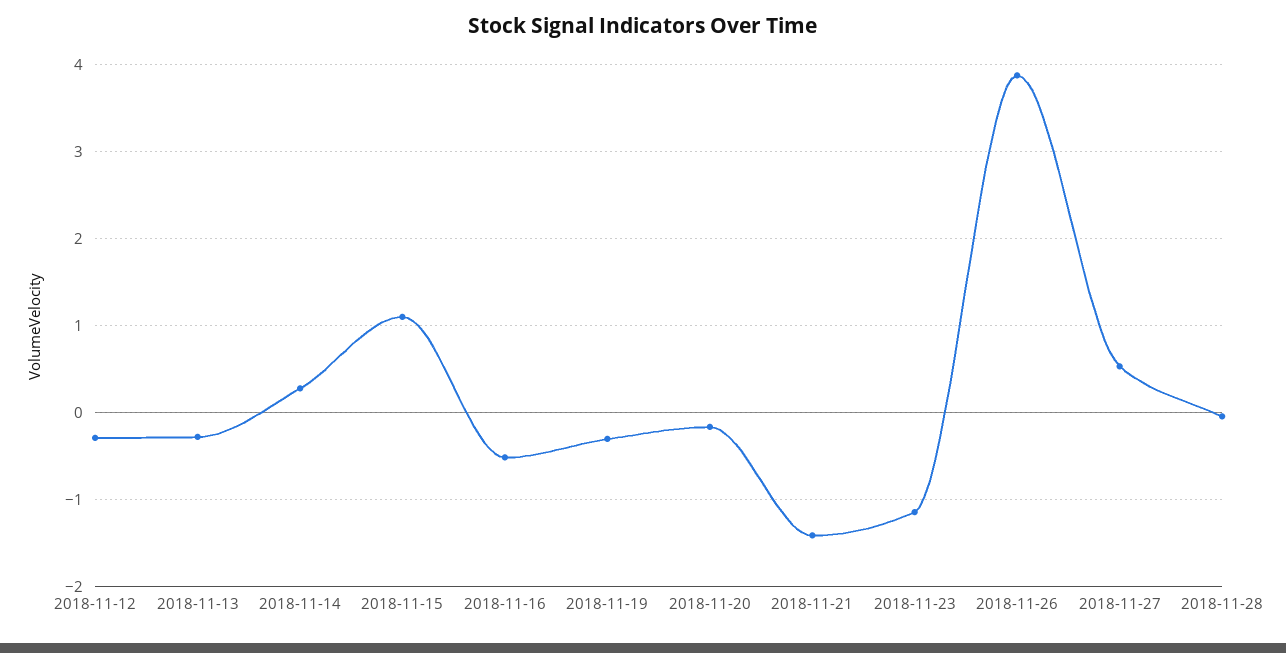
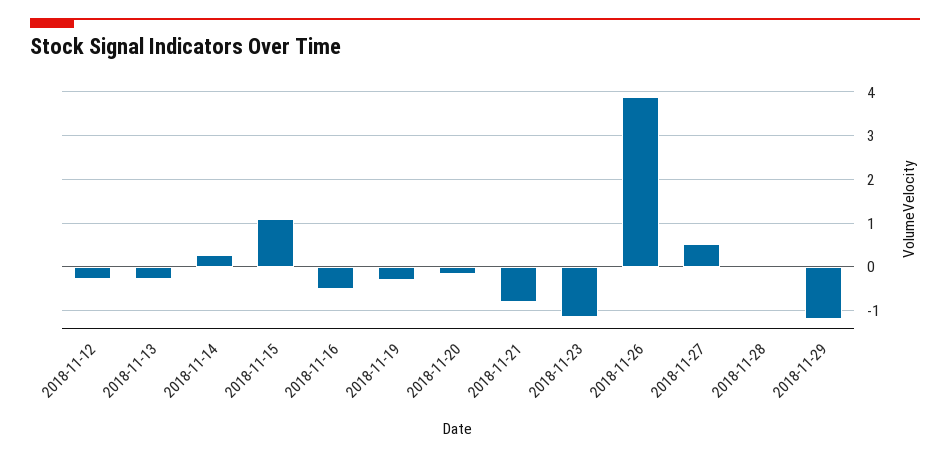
2018-11-21: -1.4 -> -0.8
2018-11-29: none -> -1.2

